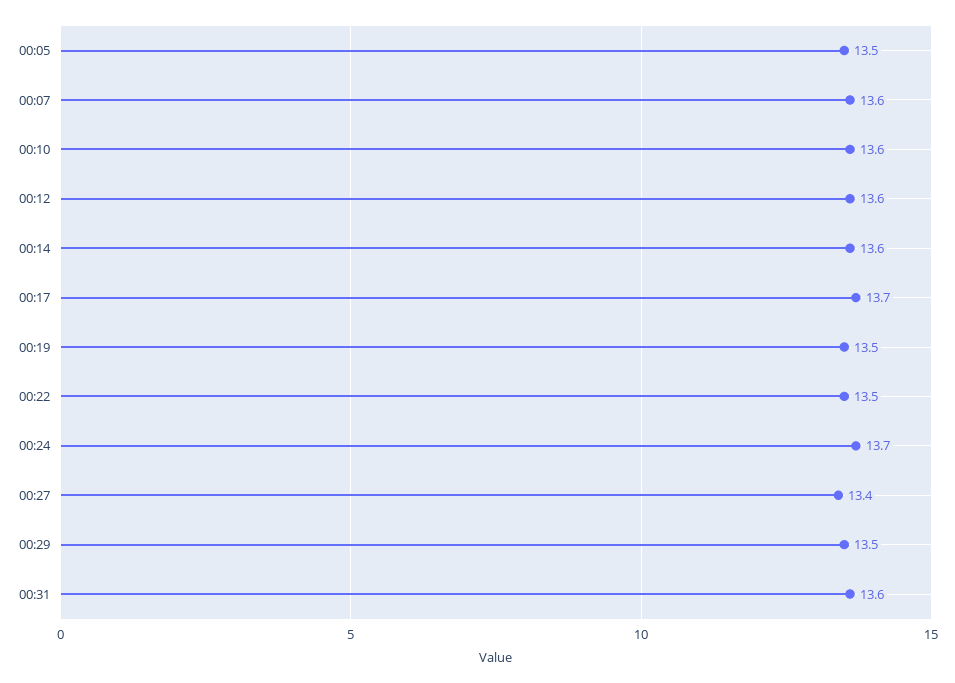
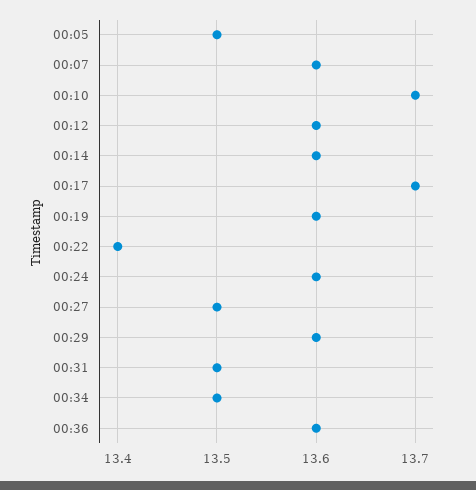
00:10: 13.6 -> 13.7
00:19: 13.5 -> 13.6
00:22: 13.5 -> 13.4
00:24: 13.7 -> 13.6
00:27: 13.4 -> 13.5
00:29: 13.5 -> 13.6
00:31: 13.6 -> 13.5
00:34: none -> 13.5
00:36: none -> 13.6

